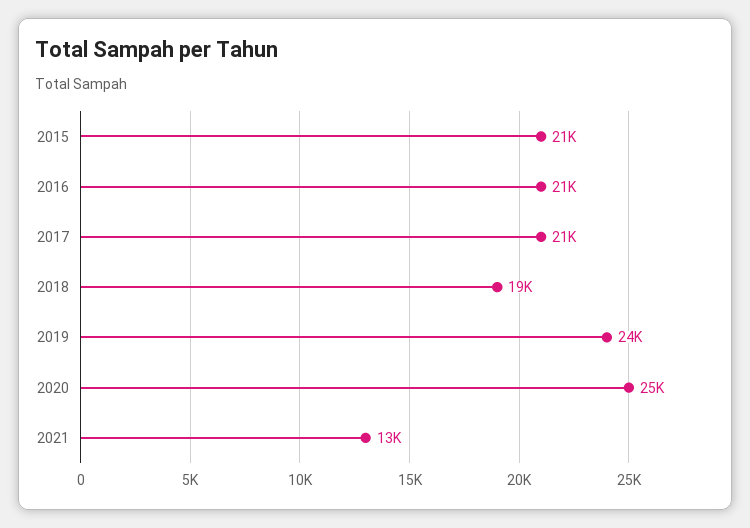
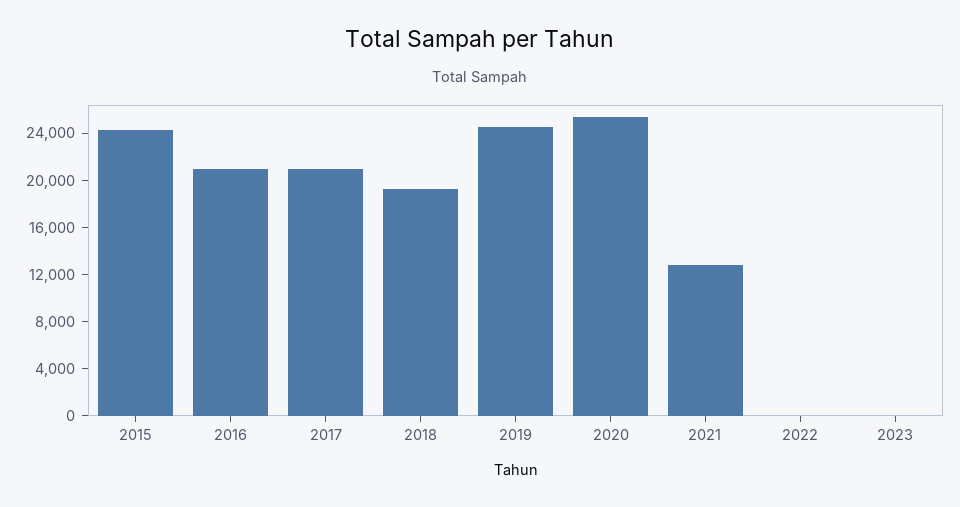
2015: 21000 -> 24000
2022: none -> 0
2023: none -> 0

